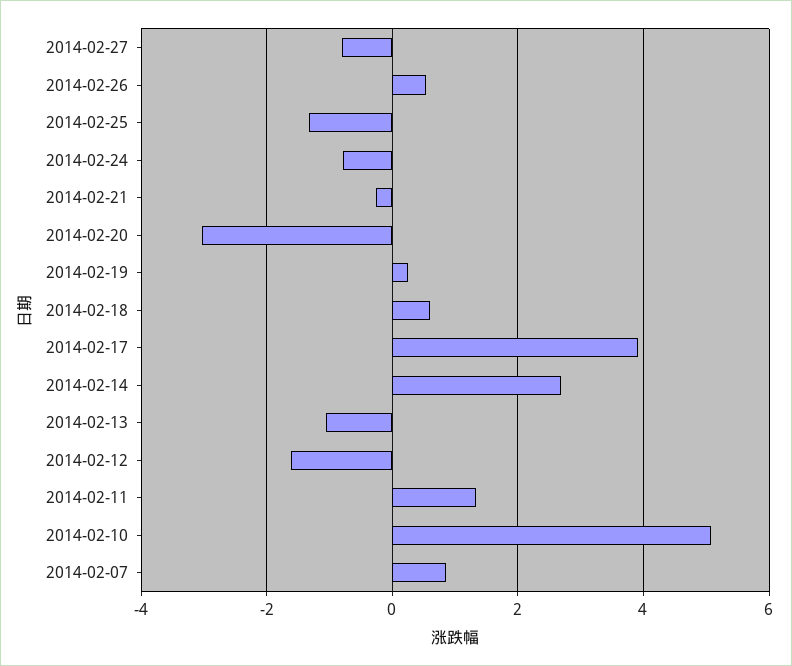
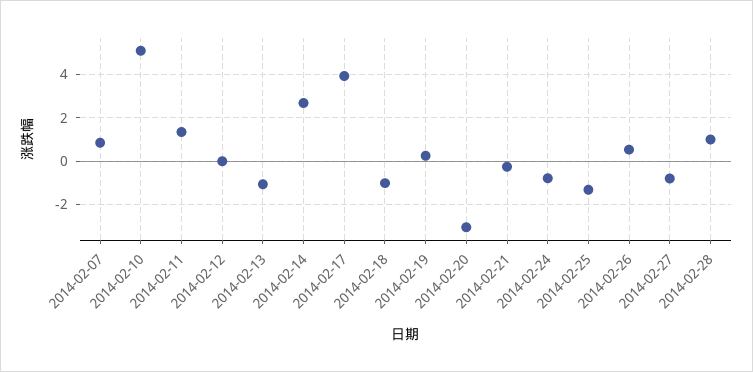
2014-02-18: 0.6 -> -1
2014-02-12: -1.6 -> 0
2014-02-28: none -> 1

